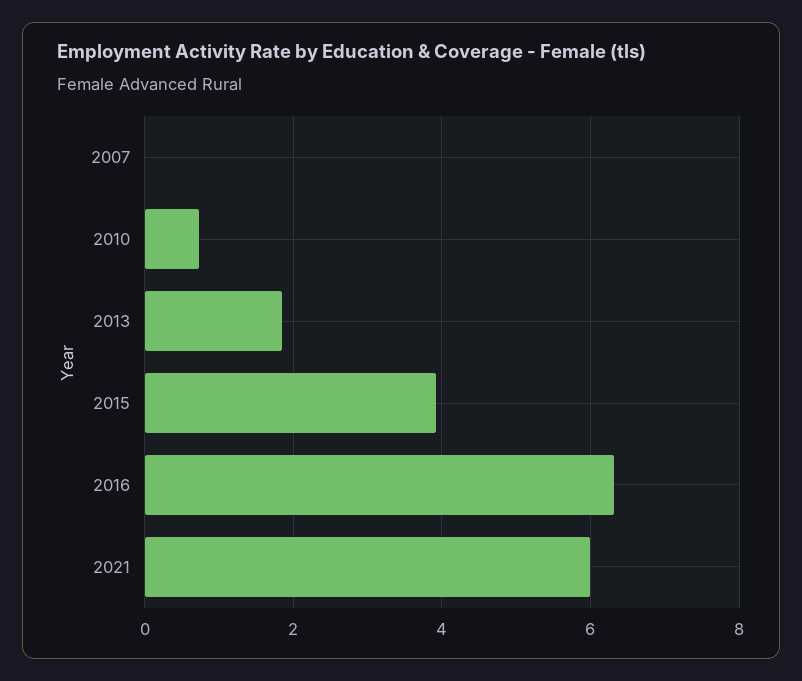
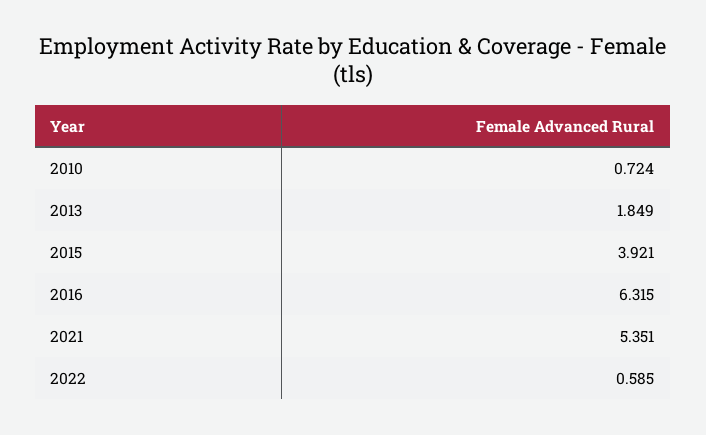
2007: 0 -> none
2021: 6 -> 5.351
2022: none -> 0.585

